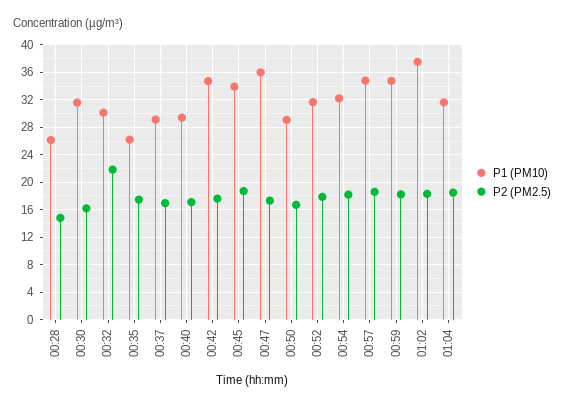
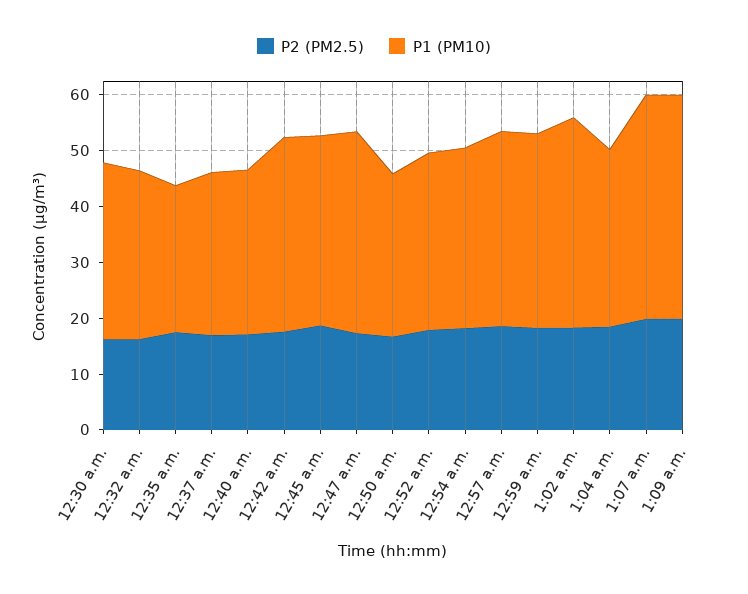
P1 (PM10), 00:28: 26 -> none
P2 (PM2.5), 00:28: 15 -> none
P2 (PM2.5), 00:32: 22 -> 16
P2 (PM2.5), 1:07 a.m.: none -> 20
P1 (PM10), 1:07 a.m.: none -> 40
P2 (PM2.5), 1:09 a.m.: none -> 20
P1 (PM10), 1:09 a.m.: none -> 40

